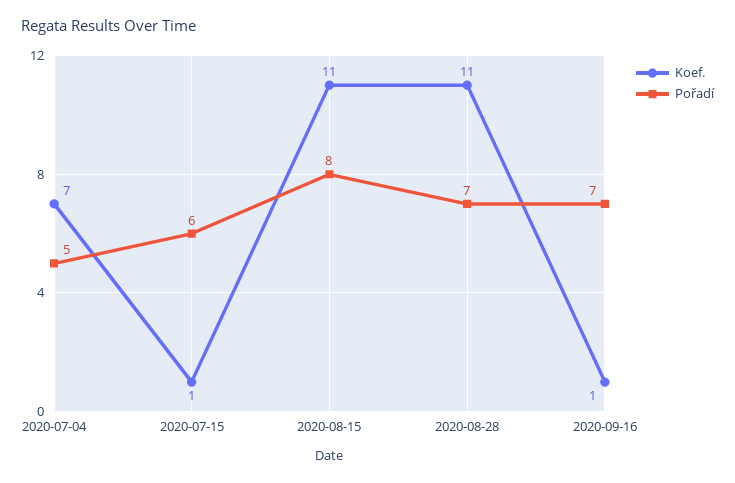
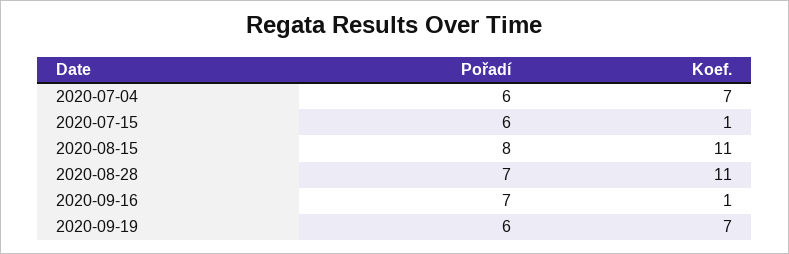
Pořadí, 2020-07-04: 5 -> 6
Pořadí, 2020-09-19: none -> 6
Koef., 2020-09-19: none -> 7

